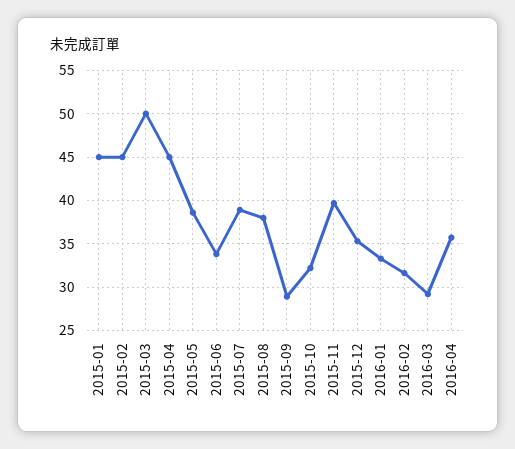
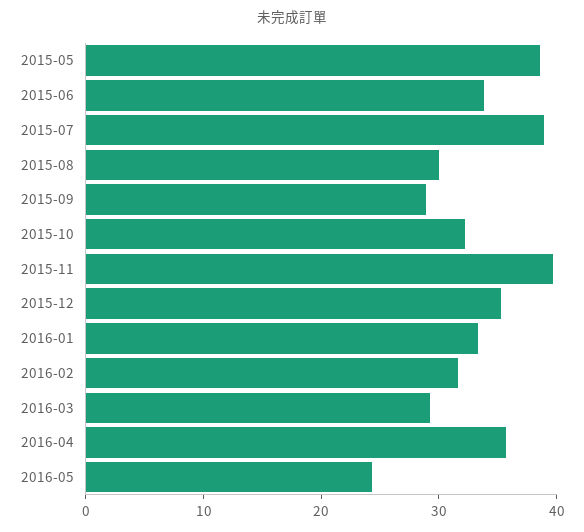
2015-01: 45 -> none
2015-02: 45 -> none
2015-03: 50 -> none
2015-04: 45 -> none
2015-08: 38 -> 30
2016-05: none -> 24

